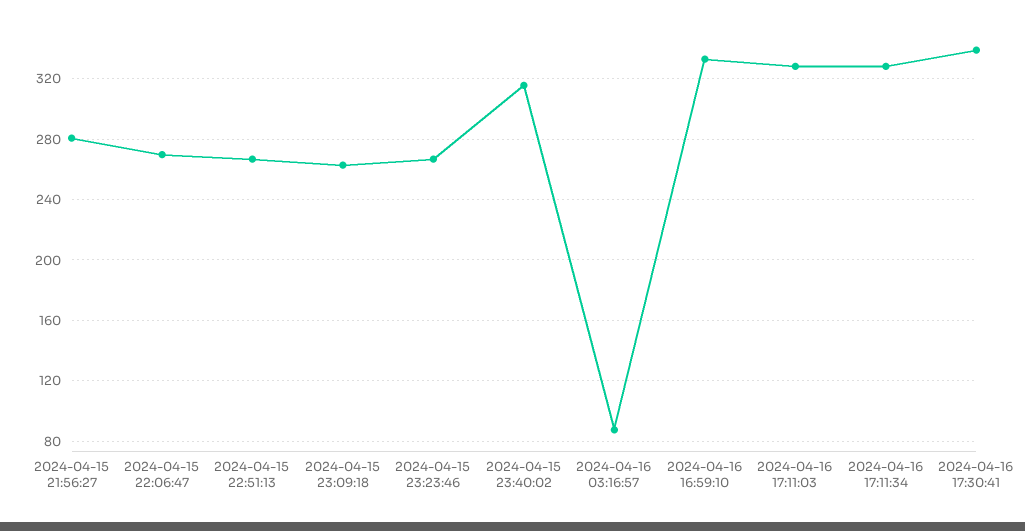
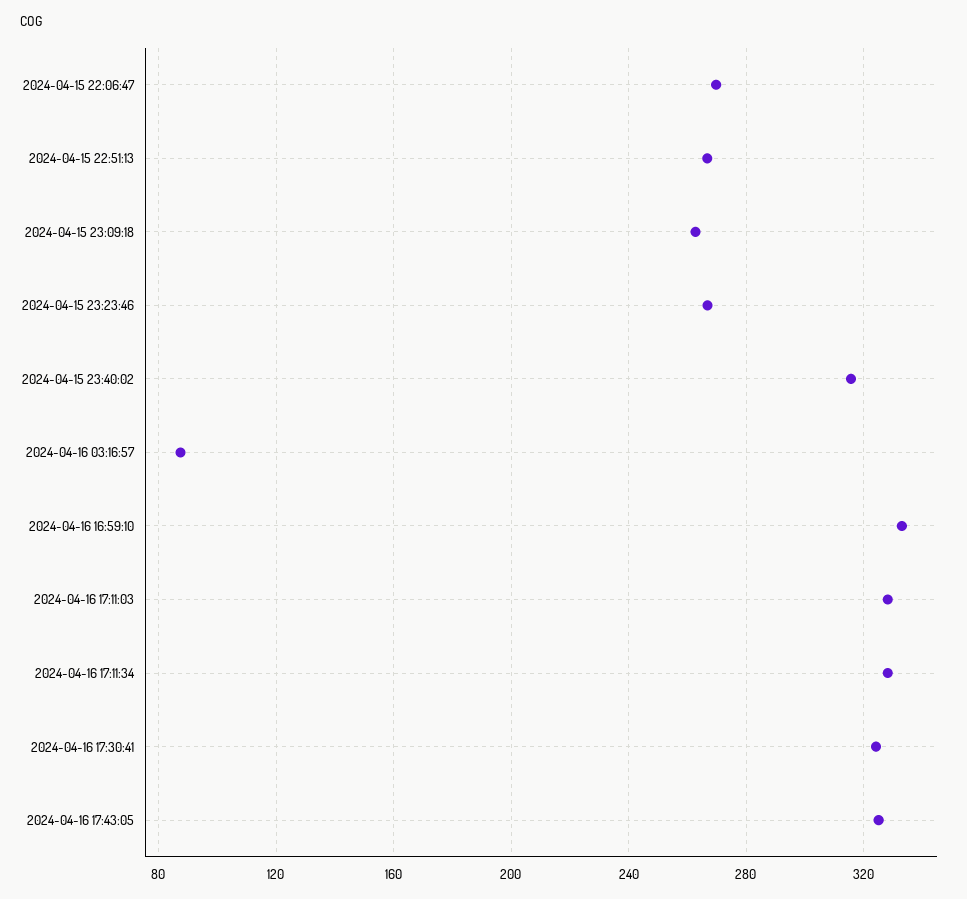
2024-04-15 21:56:27: 280 -> none
2024-04-16 17:30:41: 340 -> 325
2024-04-16 17:43:05: none -> 325

